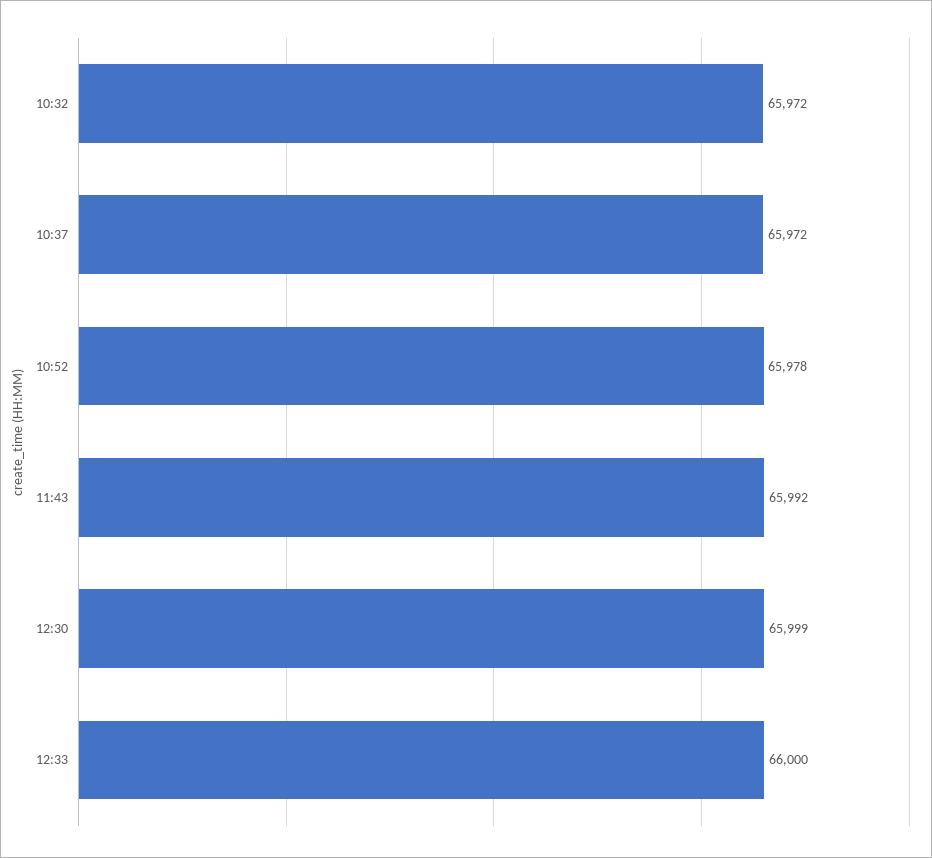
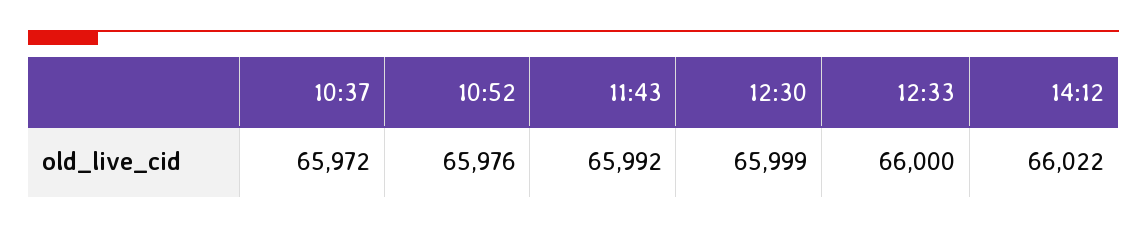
10:32: 65972 -> none
10:52: 65978 -> 65976
14:12: none -> 66022

